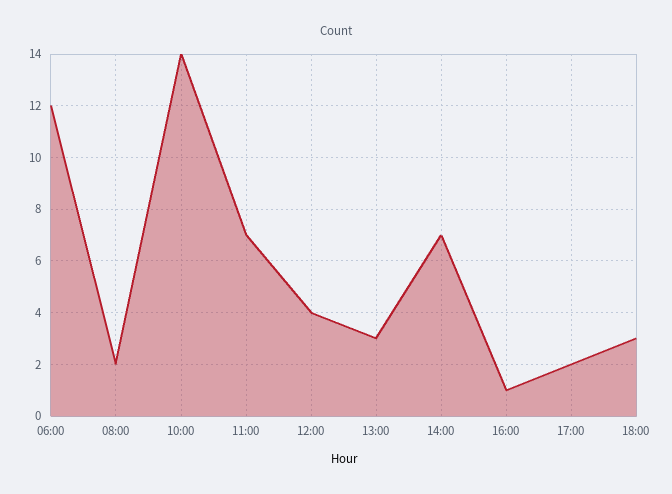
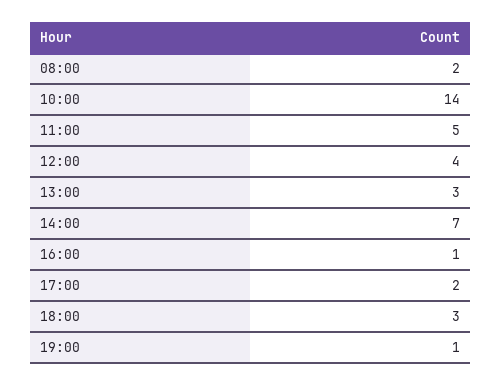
06:00: 12 -> none
11:00: 7 -> 5
19:00: none -> 1

